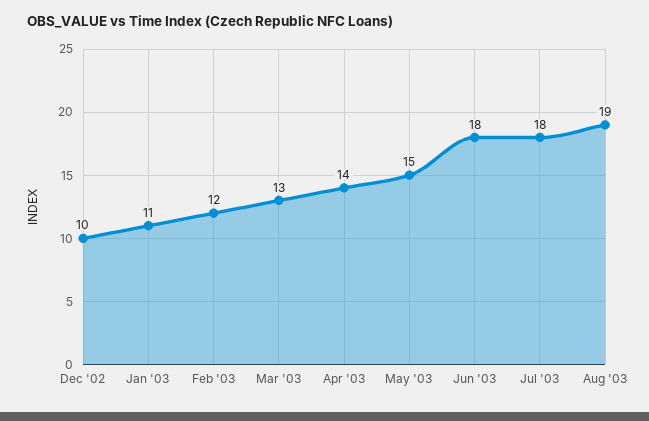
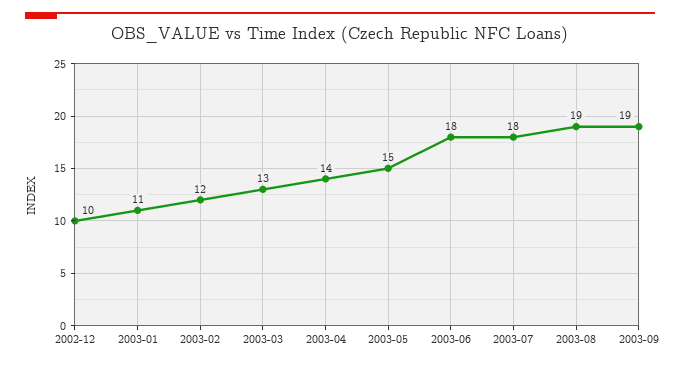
2003-09: none -> 19

